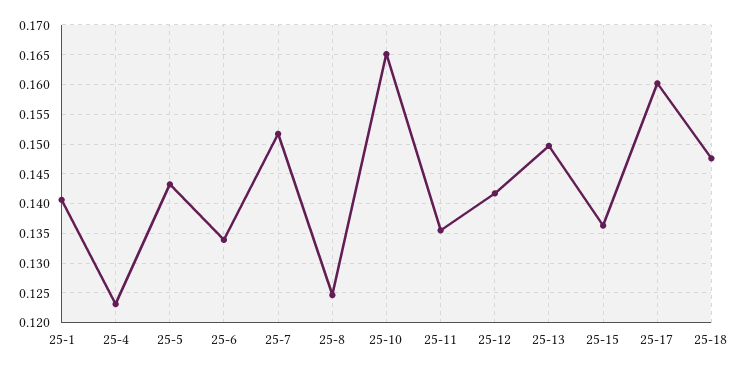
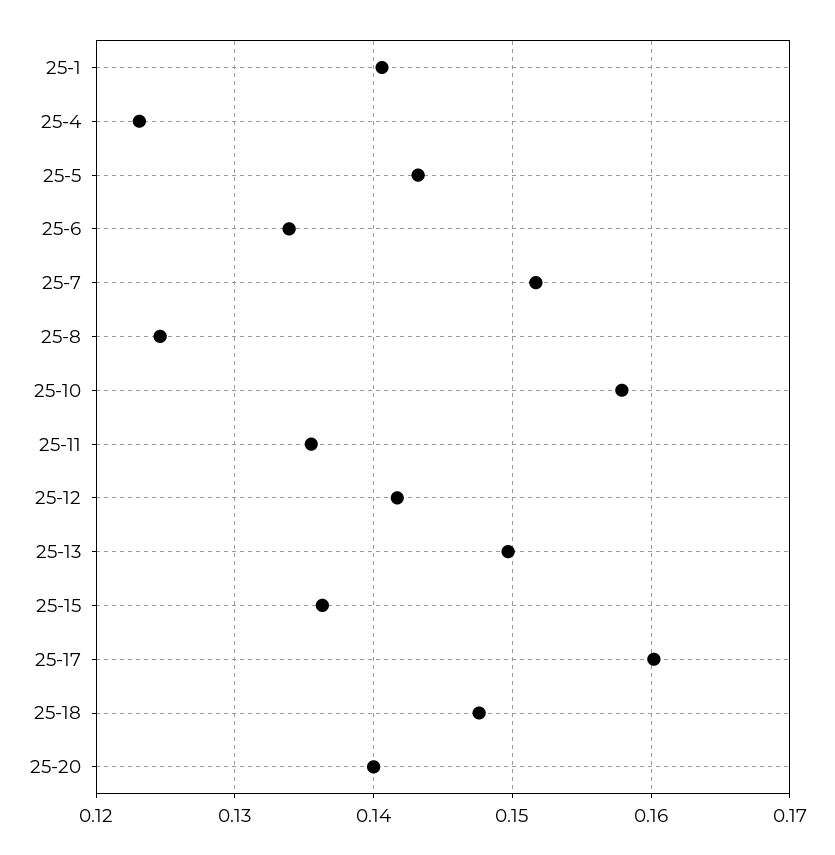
25-10: 0.165 -> 0.158
25-20: none -> 0.14

